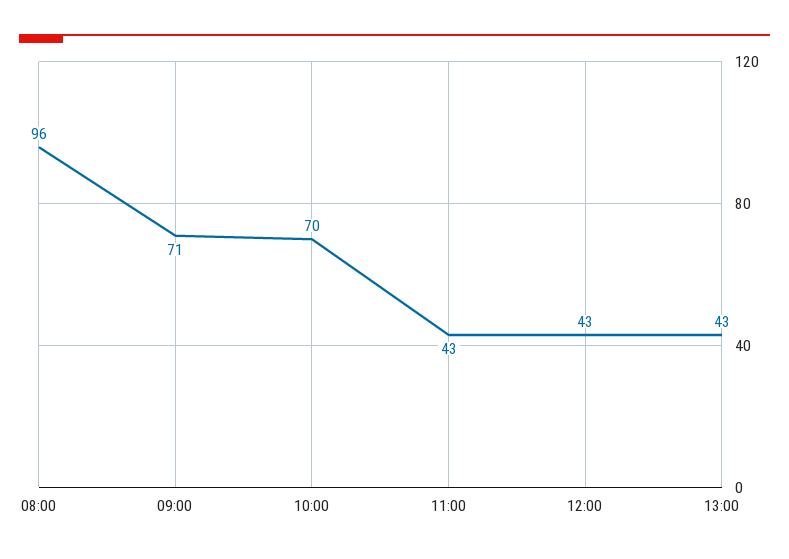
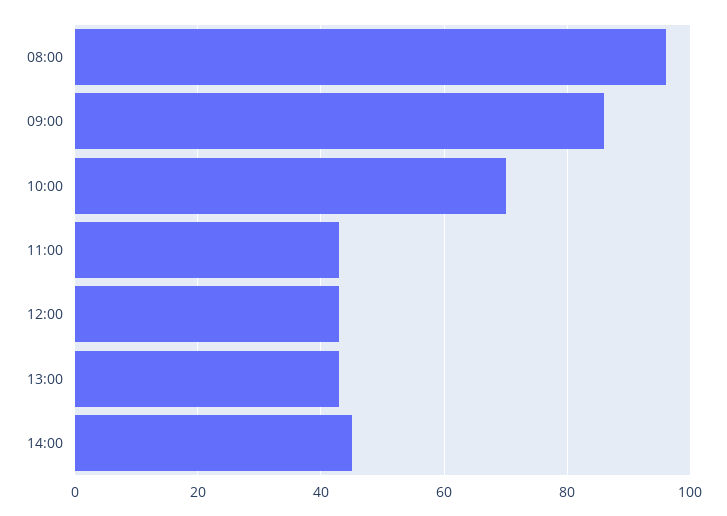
09:00: 71 -> 85
14:00: none -> 45

